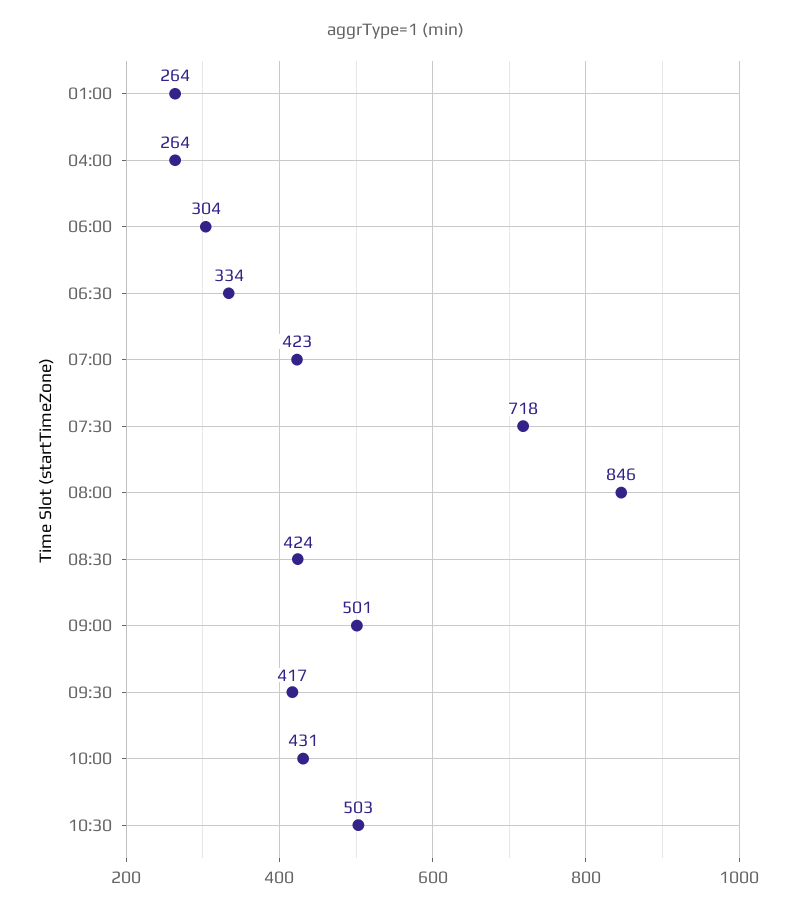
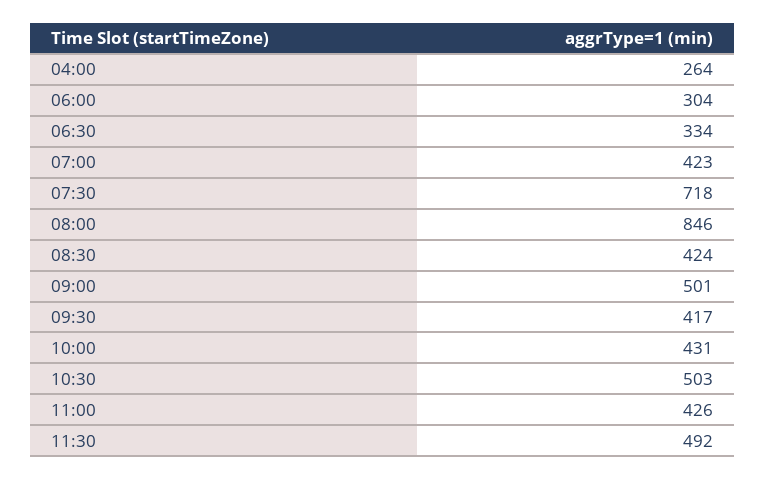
01:00: 264 -> none
11:00: none -> 426
11:30: none -> 492

